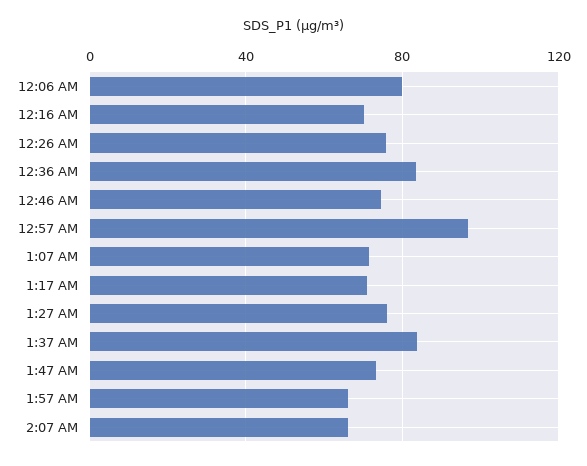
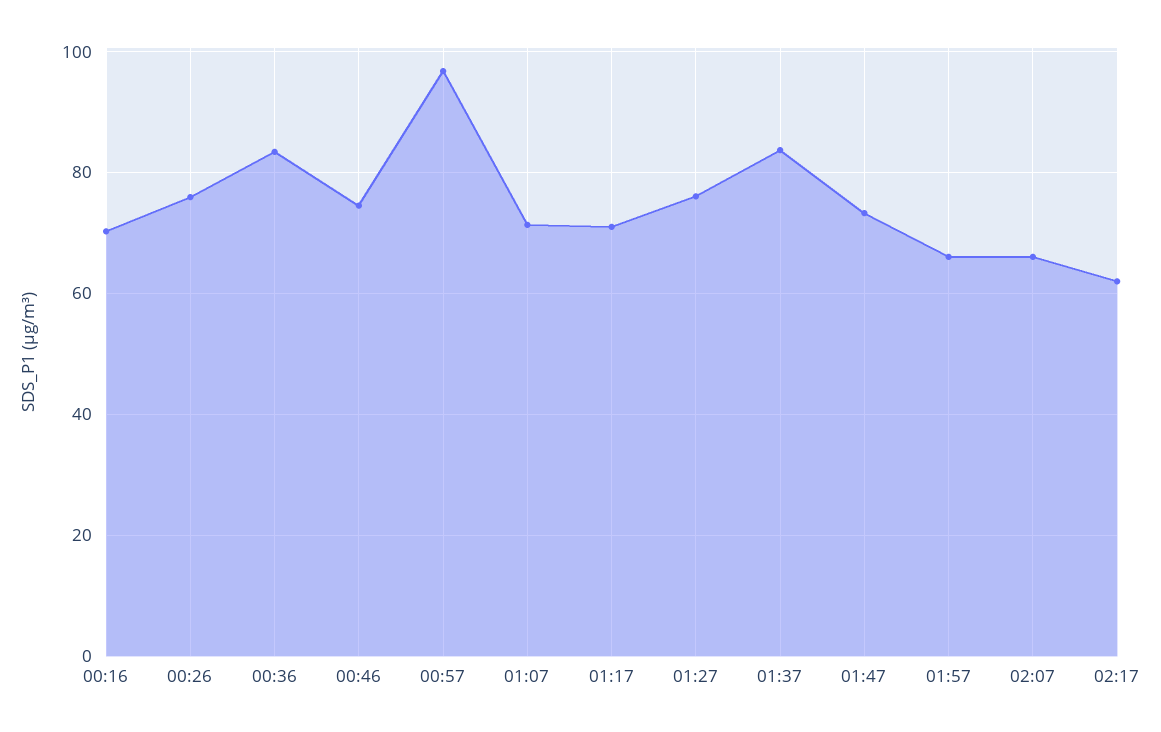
12:06 AM: 80 -> none
02:17: none -> 62

